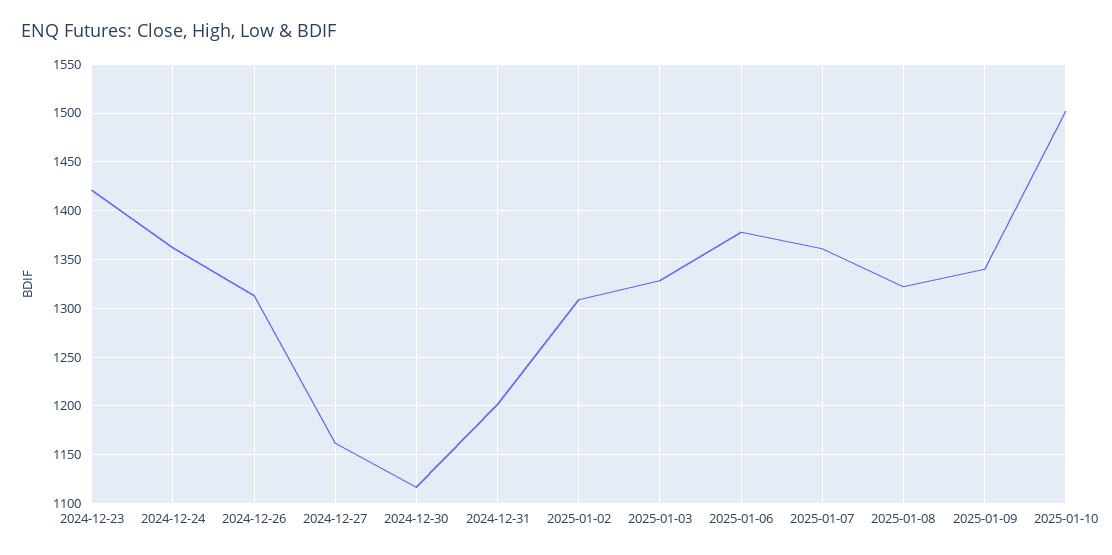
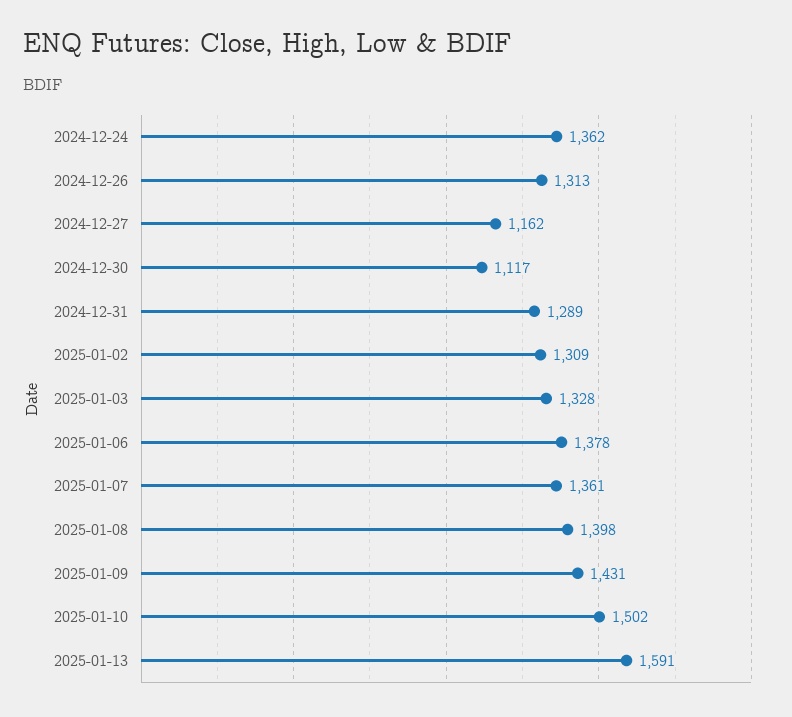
2024-12-23: 1420 -> none
2024-12-31: 1200 -> 1289
2025-01-08: 1320 -> 1398
2025-01-09: 1340 -> 1431
2025-01-13: none -> 1591

